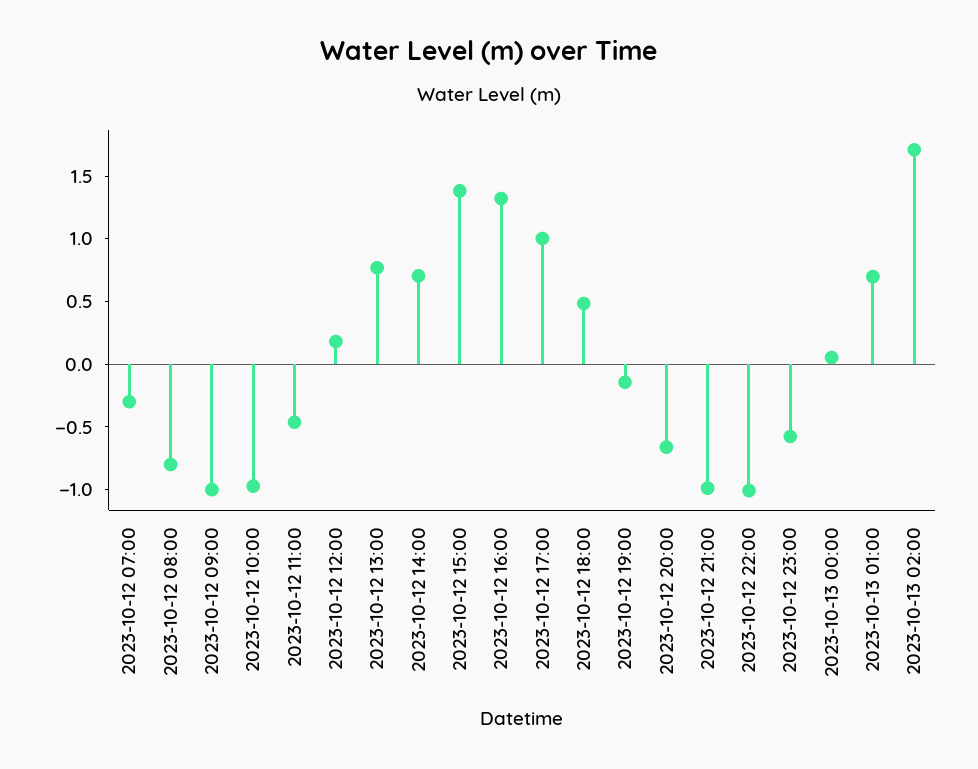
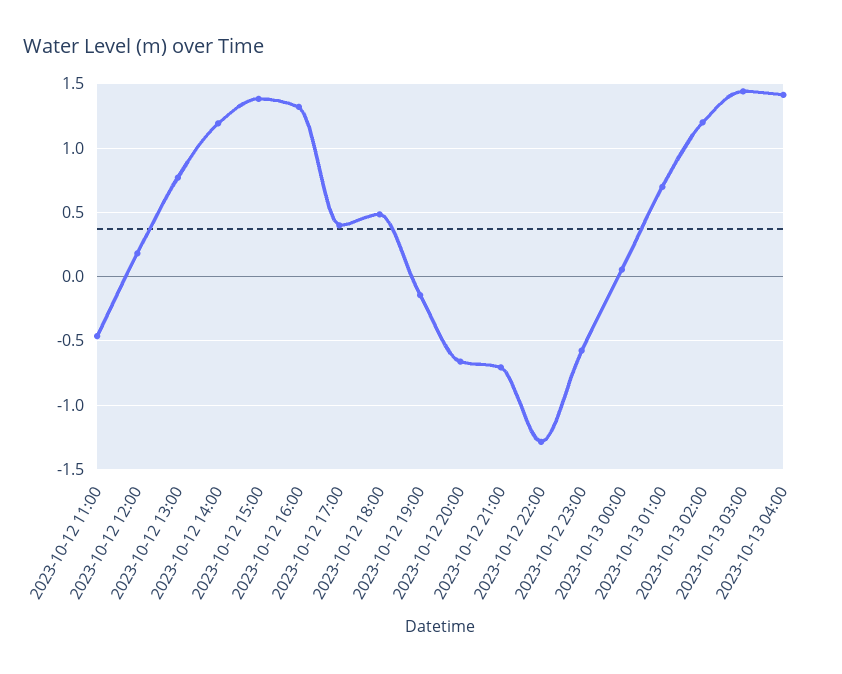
2023-10-12 07:00: -0.3 -> none
2023-10-12 08:00: -0.8 -> none
2023-10-12 09:00: -1 -> none
2023-10-12 10:00: -1 -> none
2023-10-12 14:00: 0.7 -> 1.2
2023-10-12 17:00: 1 -> 0.4
2023-10-12 21:00: -1 -> -0.7
2023-10-12 22:00: -1 -> -1.3
2023-10-13 02:00: 1.7 -> 1.2
2023-10-13 03:00: none -> 1.45
2023-10-13 04:00: none -> 1.4

